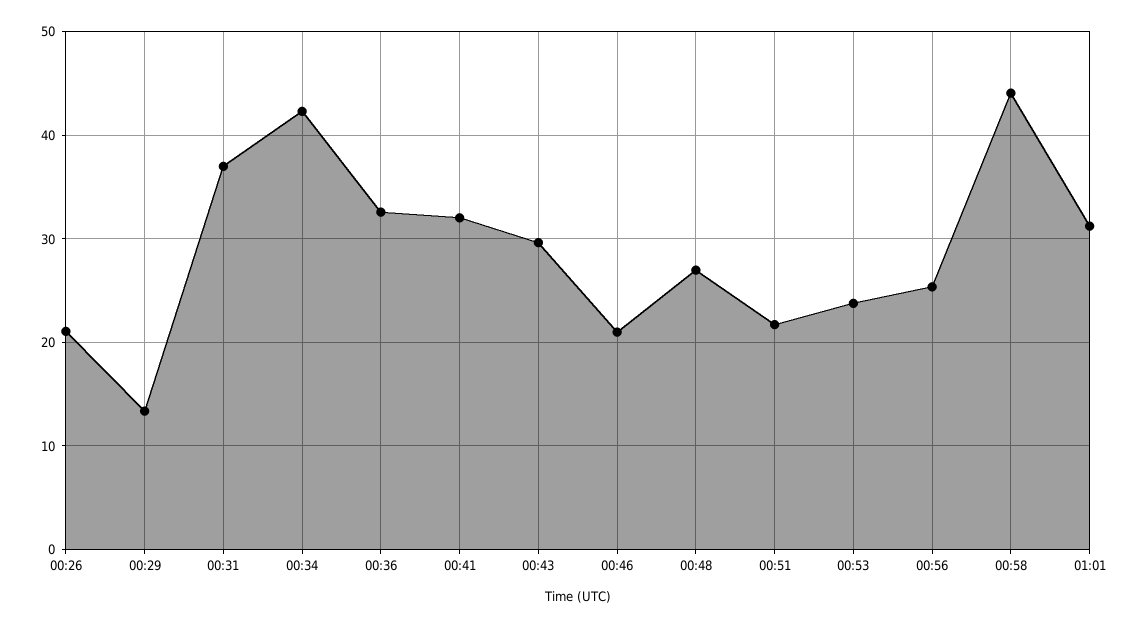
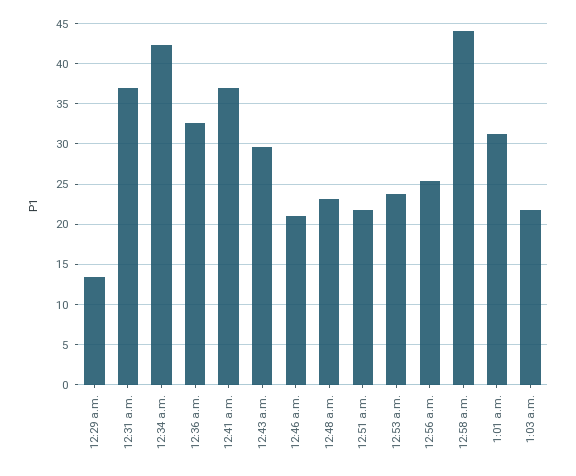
00:26: 21 -> none
00:41: 32 -> 37
00:48: 27 -> 23
1:03 a.m.: none -> 22

